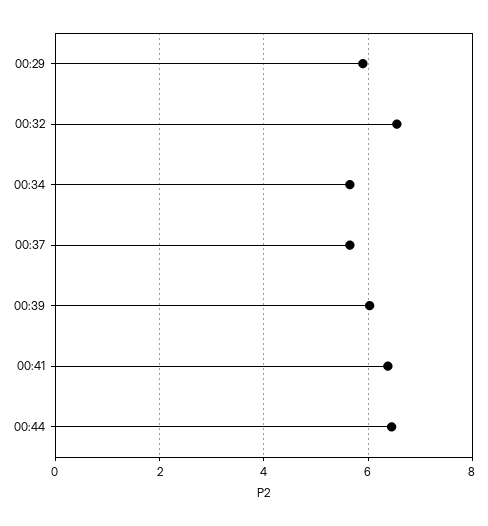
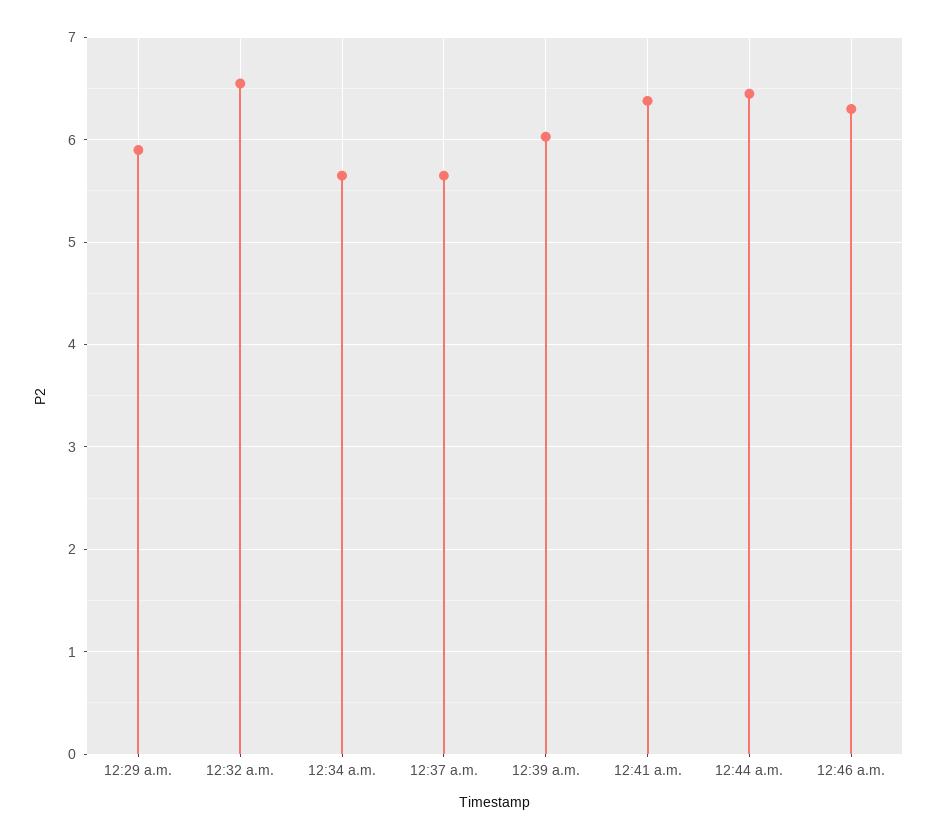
12:46 a.m.: none -> 6.3

